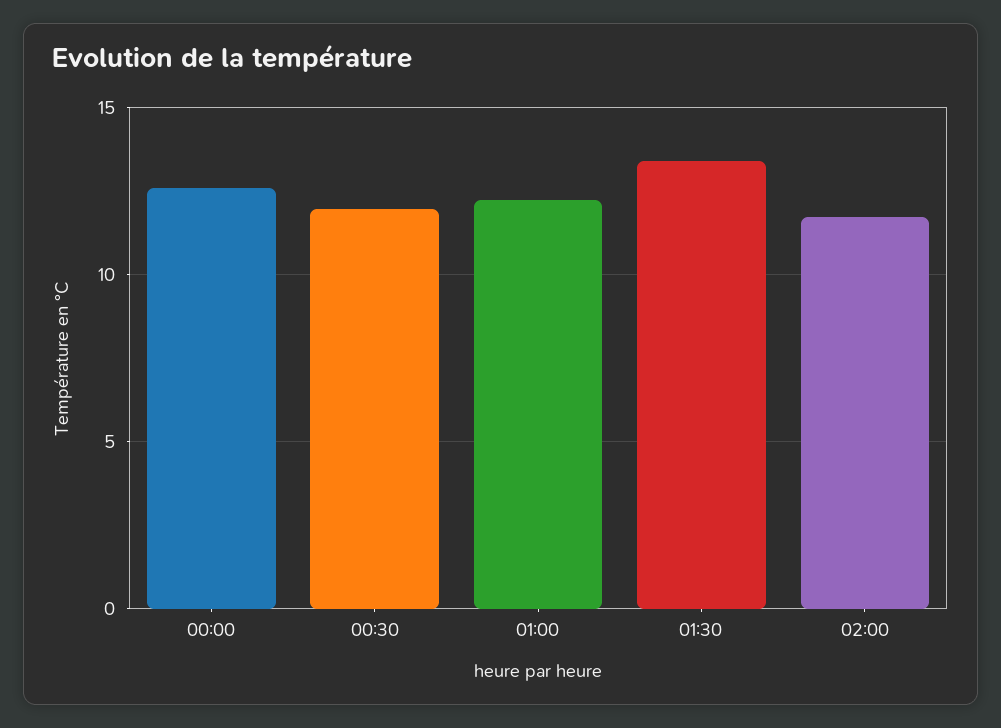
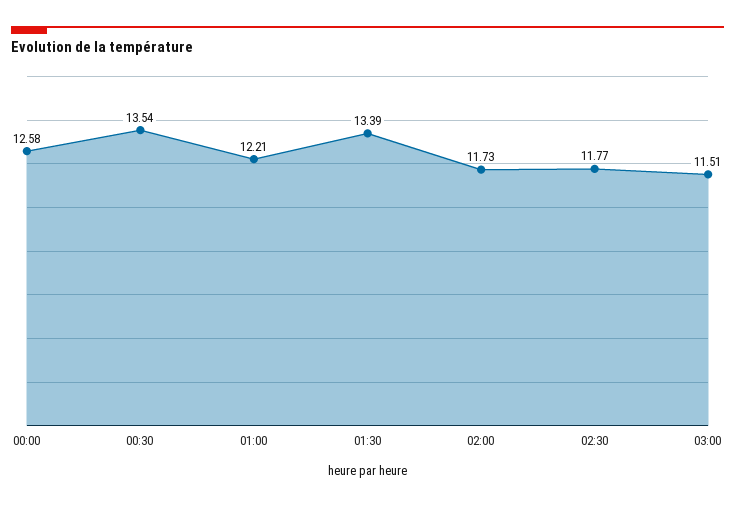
00:30: 12 -> 13.54
02:30: none -> 11.77
03:00: none -> 11.51

